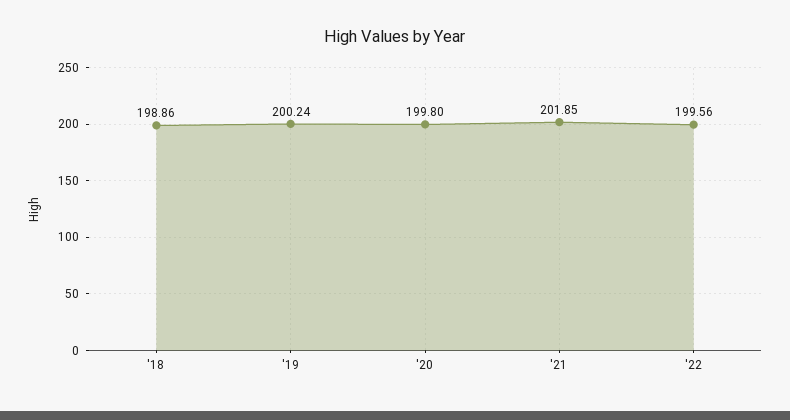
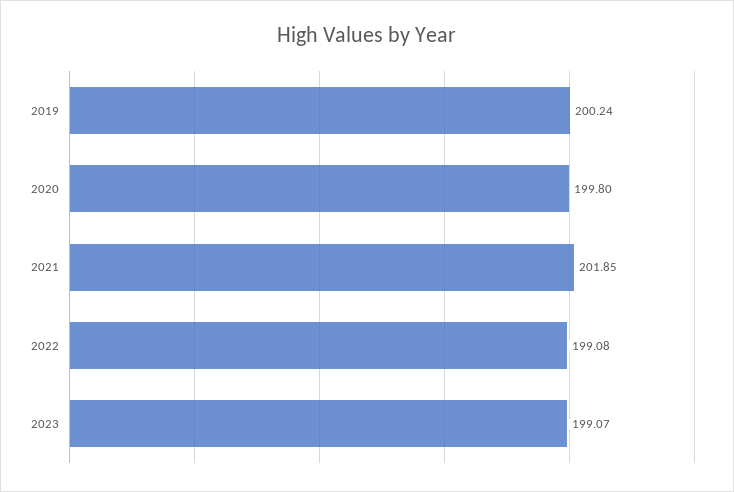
'18: 198.86 -> none
'22: 199.56 -> 199.08
2023: none -> 199.07

